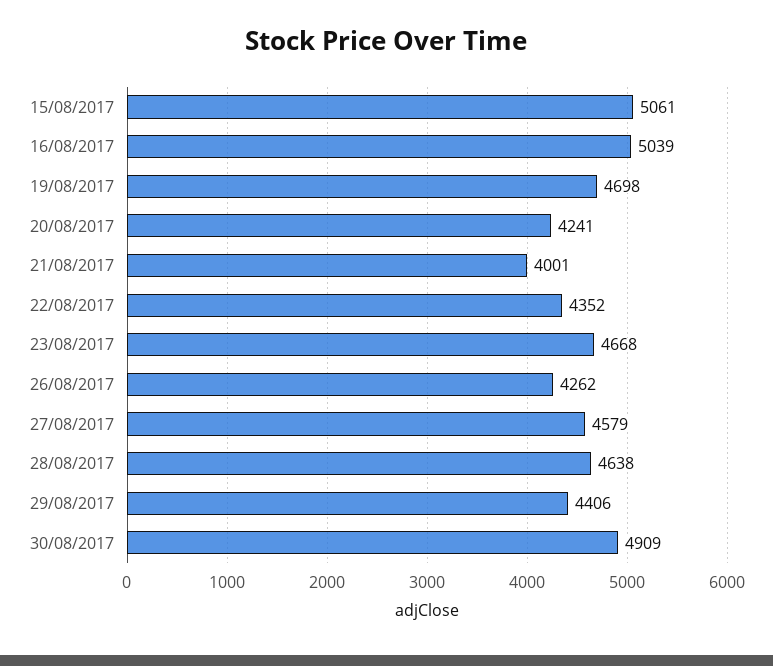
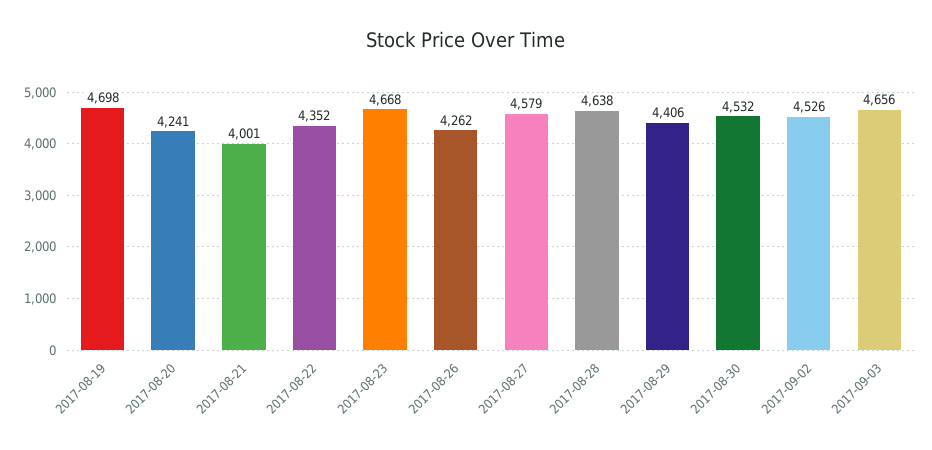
15/08/2017: 5061 -> none
16/08/2017: 5039 -> none
30/08/2017: 4909 -> 4532
2017-09-02: none -> 4526
2017-09-03: none -> 4656

